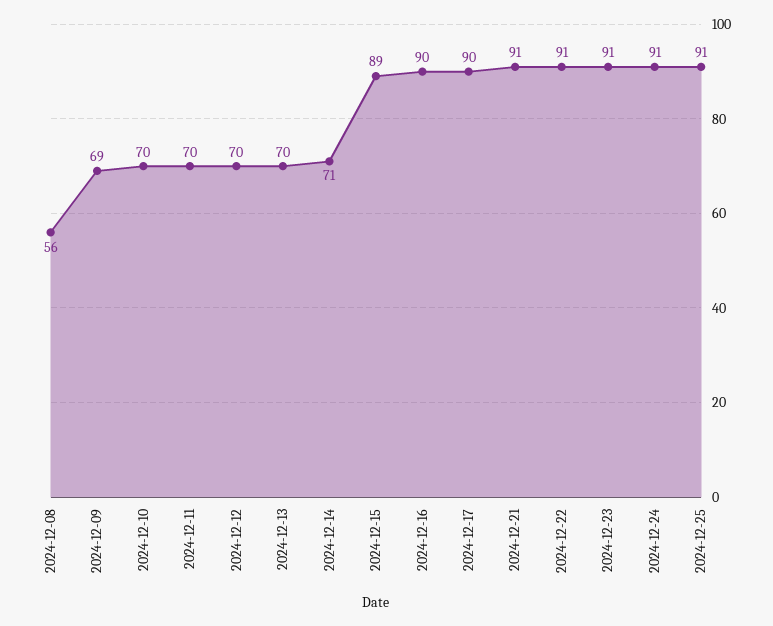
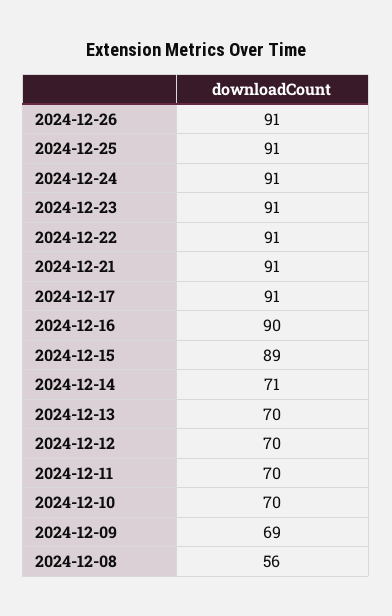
2024-12-17: 90 -> 91
2024-12-26: none -> 91

